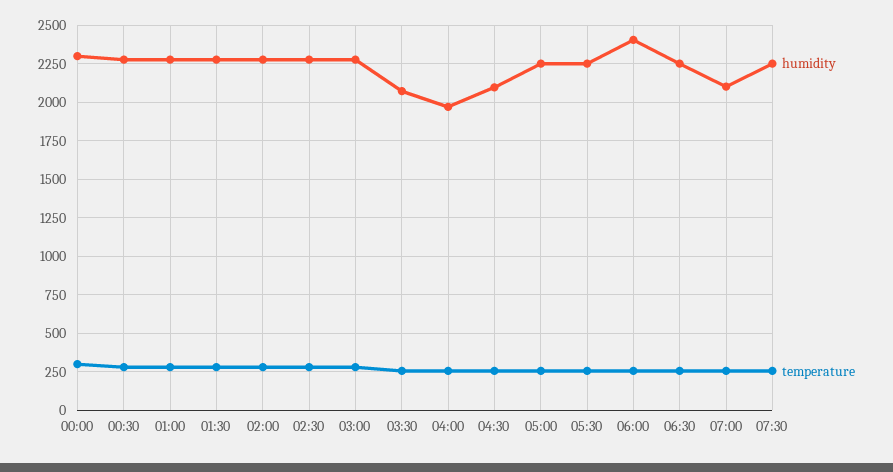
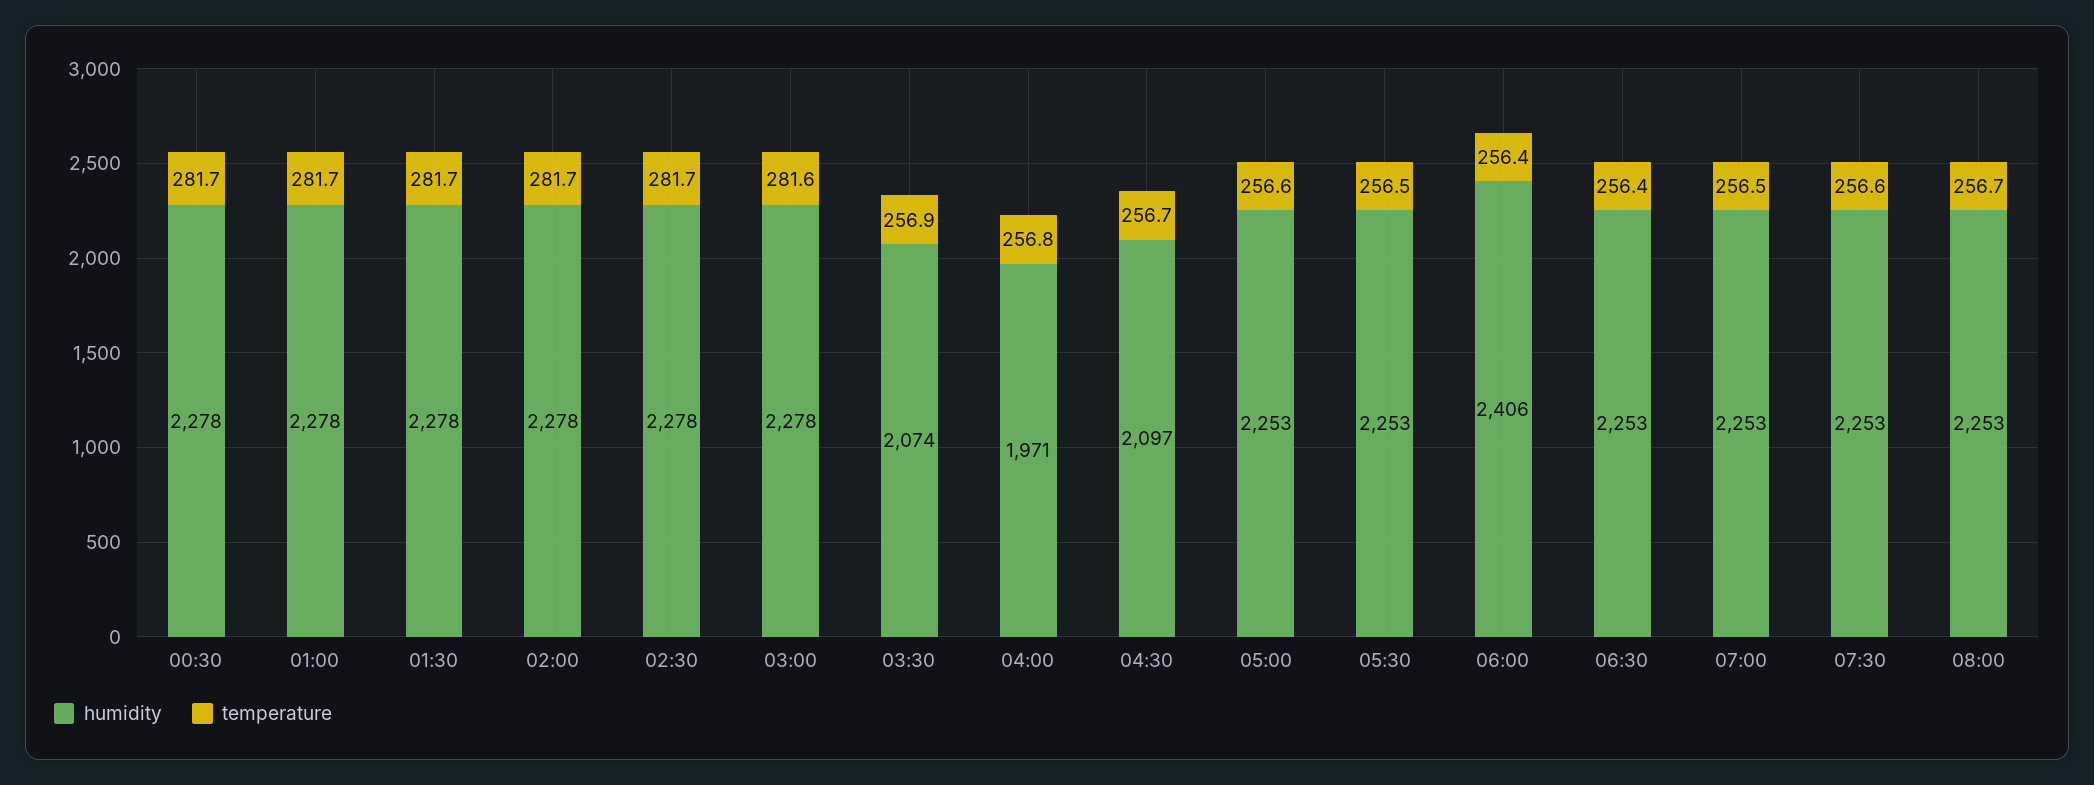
humidity, 00:00: 2300 -> none
temperature, 00:00: 300 -> none
humidity, 07:00: 2100 -> 2253
humidity, 08:00: none -> 2253
temperature, 08:00: none -> 256.7

